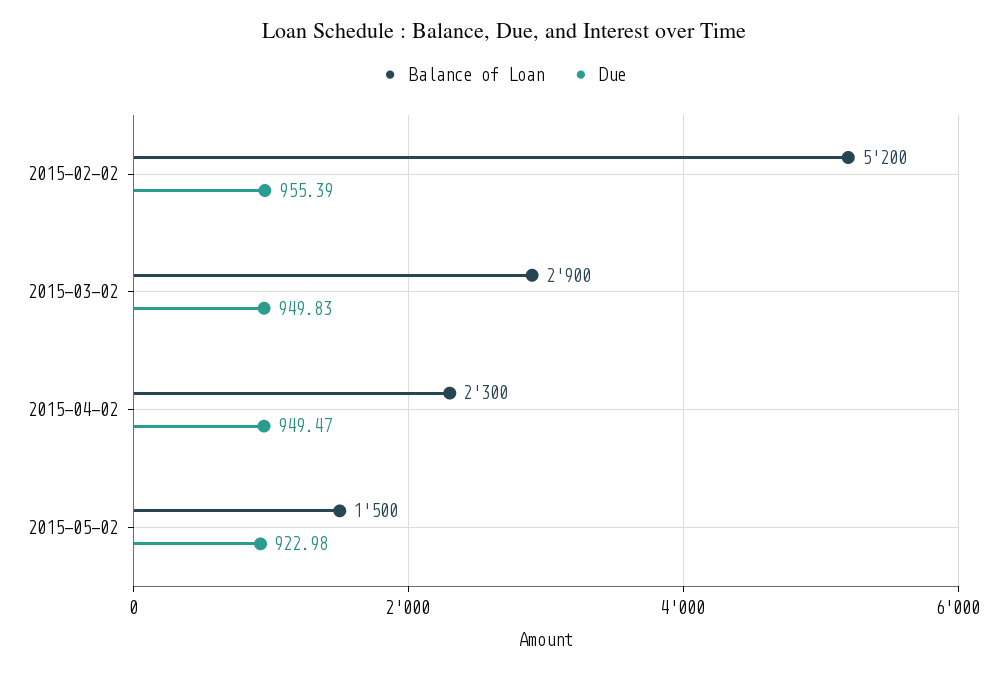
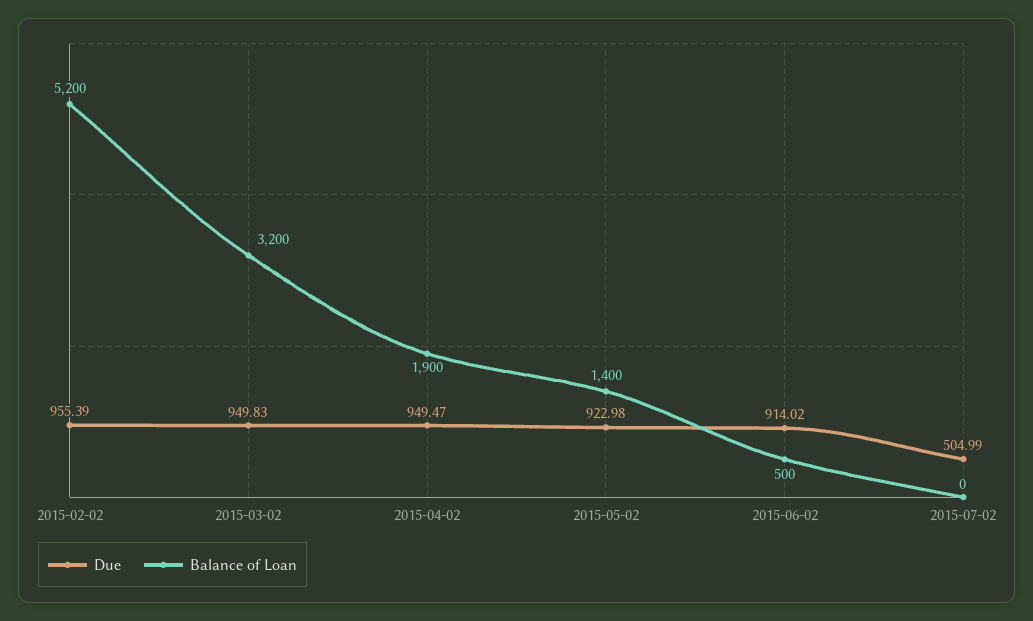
Balance of Loan, 2015-03-02: 2900 -> 3200
Balance of Loan, 2015-04-02: 2300 -> 1900
Balance of Loan, 2015-05-02: 1500 -> 1400
Due, 2015-06-02: none -> 914.02
Balance of Loan, 2015-06-02: none -> 500
Due, 2015-07-02: none -> 504.99
Balance of Loan, 2015-07-02: none -> 0

